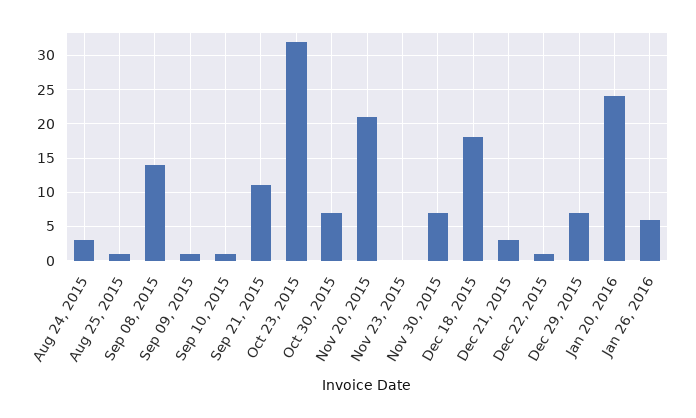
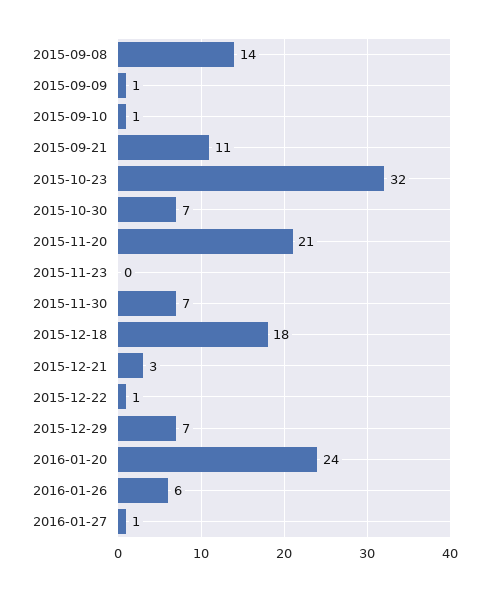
Aug 24, 2015: 3 -> none
Aug 25, 2015: 1 -> none
2016-01-27: none -> 1

